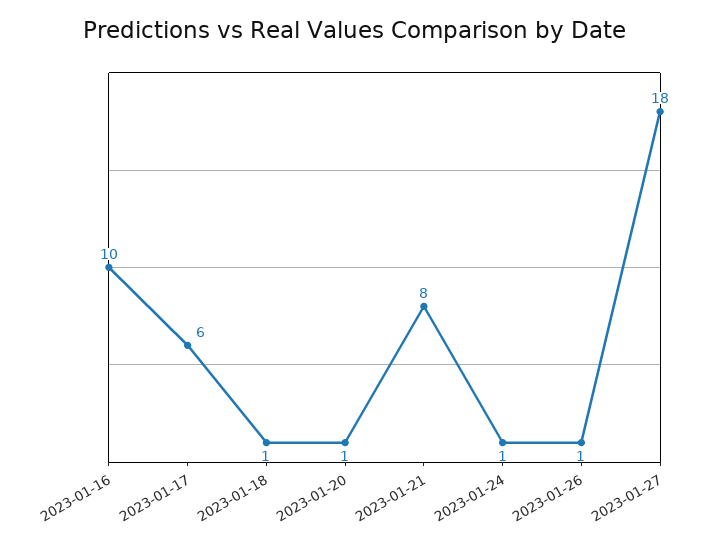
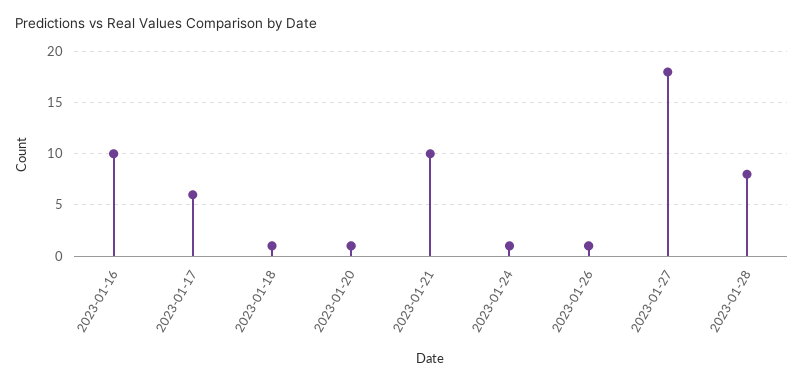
2023-01-21: 8 -> 10
2023-01-28: none -> 8

